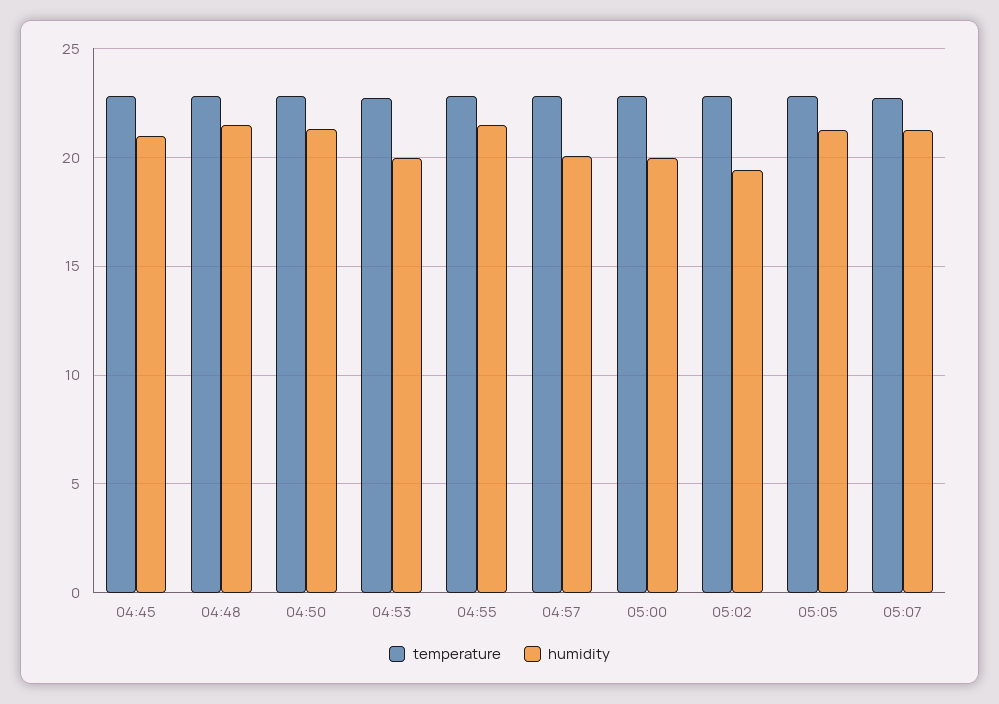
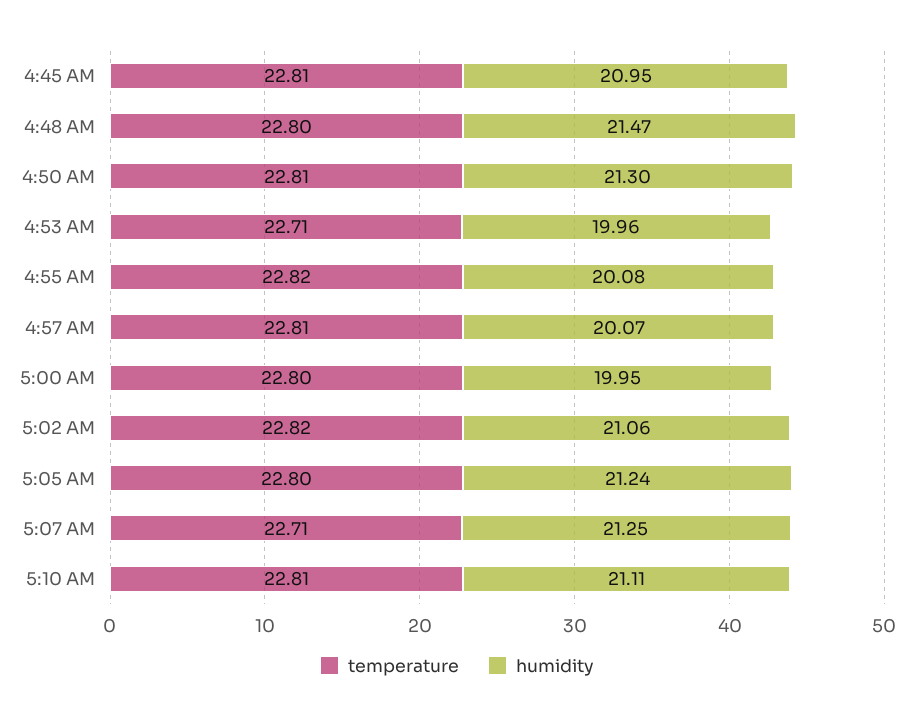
humidity, 04:55: 21.5 -> 20.08
humidity, 05:02: 19.5 -> 21.06
temperature, 5:10 AM: none -> 22.81
humidity, 5:10 AM: none -> 21.11

